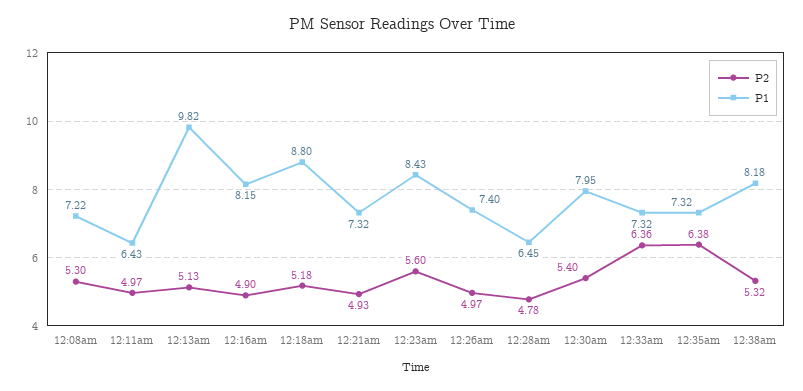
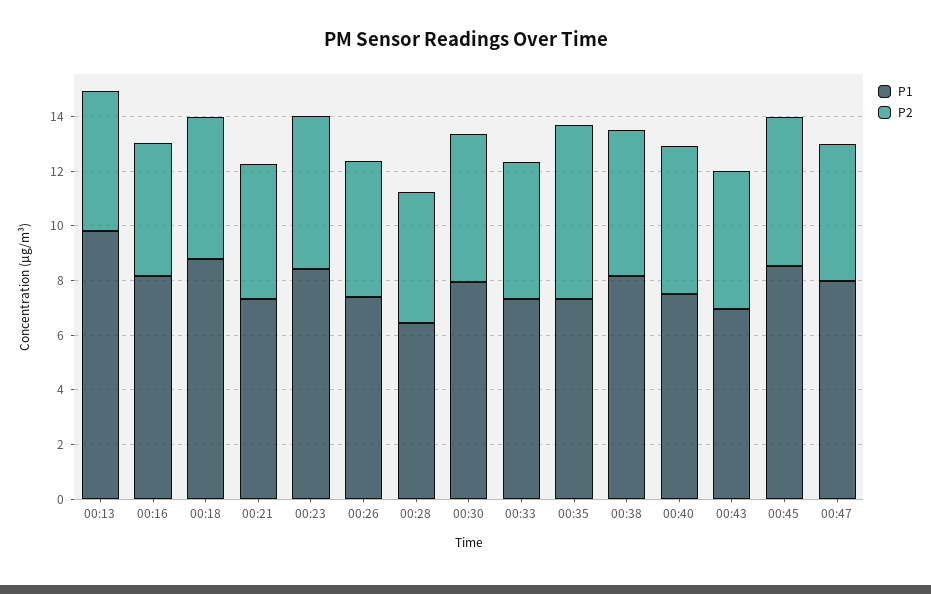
P2, 12:08am: 5.3 -> none
P1, 12:08am: 7.22 -> none
P2, 12:11am: 4.97 -> none
P1, 12:11am: 6.43 -> none
P2, 12:33am: 6.36 -> 5
P1, 00:40: none -> 7.5
P2, 00:40: none -> 5.5
P1, 00:43: none -> 7
P2, 00:43: none -> 5
P1, 00:45: none -> 8.5
P2, 00:45: none -> 5.5
P1, 00:47: none -> 8
P2, 00:47: none -> 5

